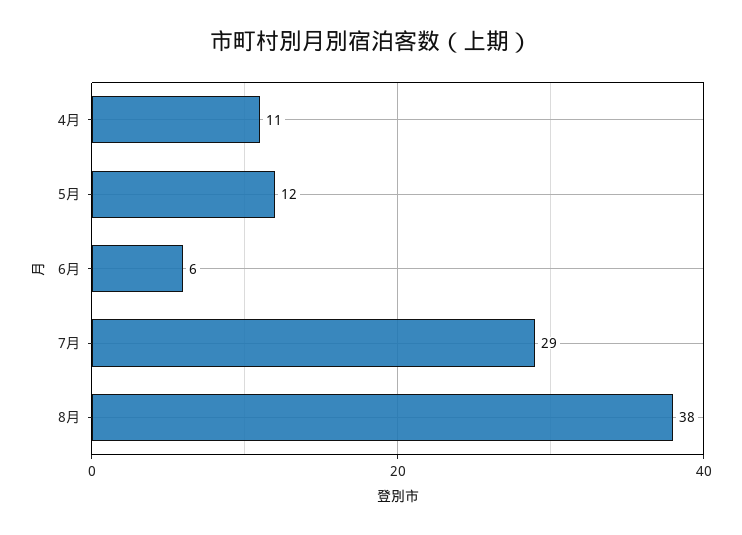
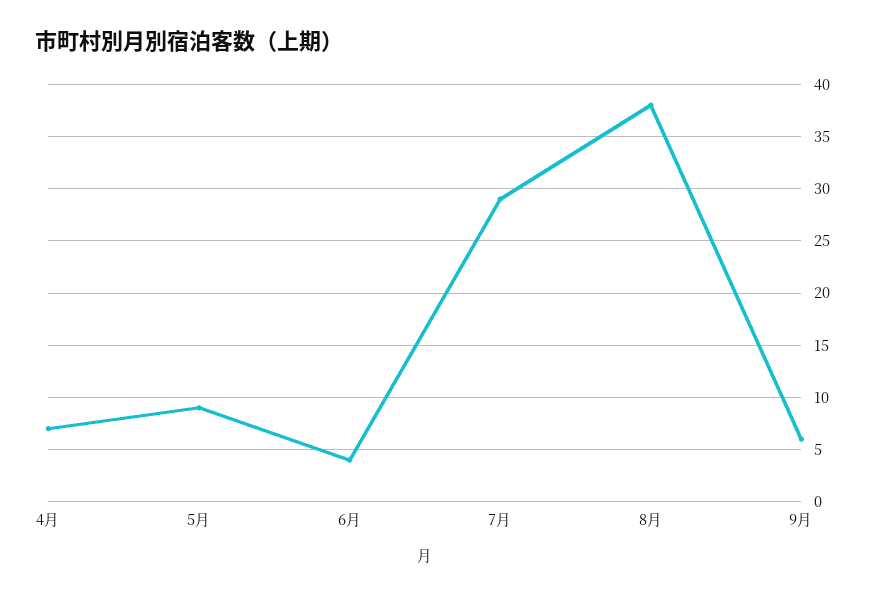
4月: 11 -> 7
5月: 12 -> 9
6月: 6 -> 4
9月: none -> 6

